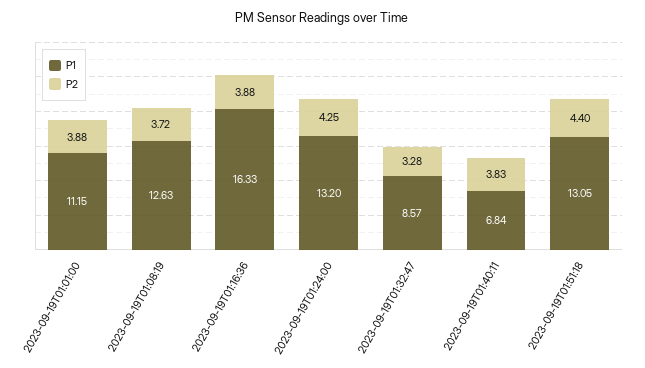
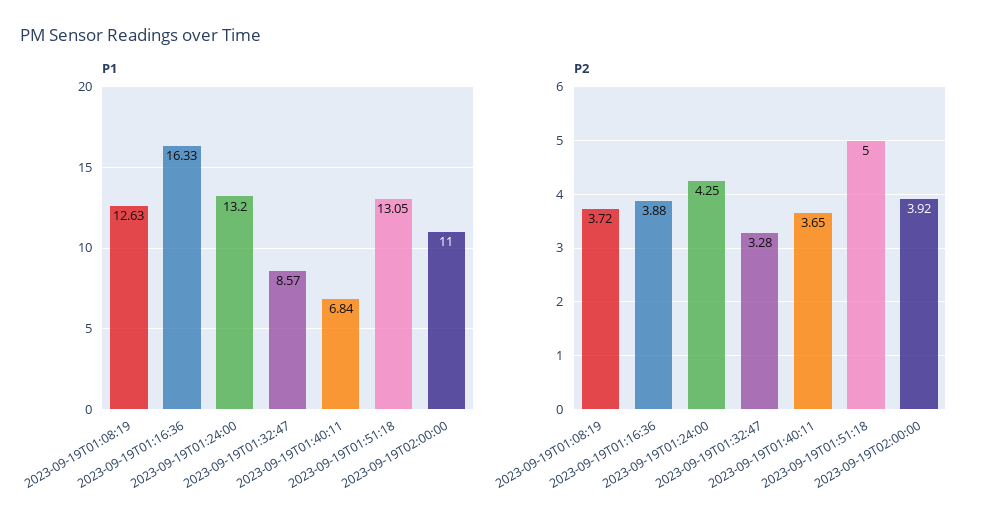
P1, 2023-09-19T01:01:00: 11.15 -> none
P2, 2023-09-19T01:01:00: 3.88 -> none
P2, 2023-09-19T01:40:11: 3.83 -> 3.65
P2, 2023-09-19T01:51:18: 4.4 -> 5
P1, 2023-09-19T02:00:00: none -> 11
P2, 2023-09-19T02:00:00: none -> 3.92

